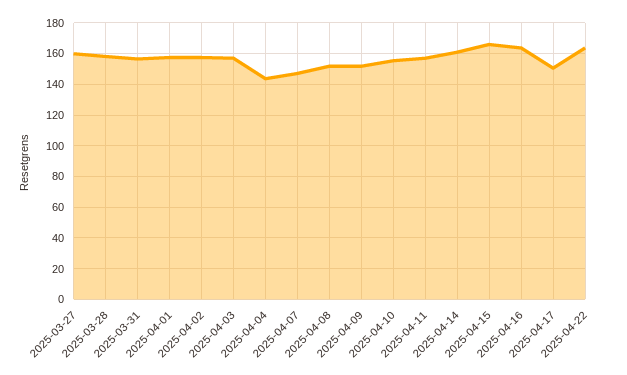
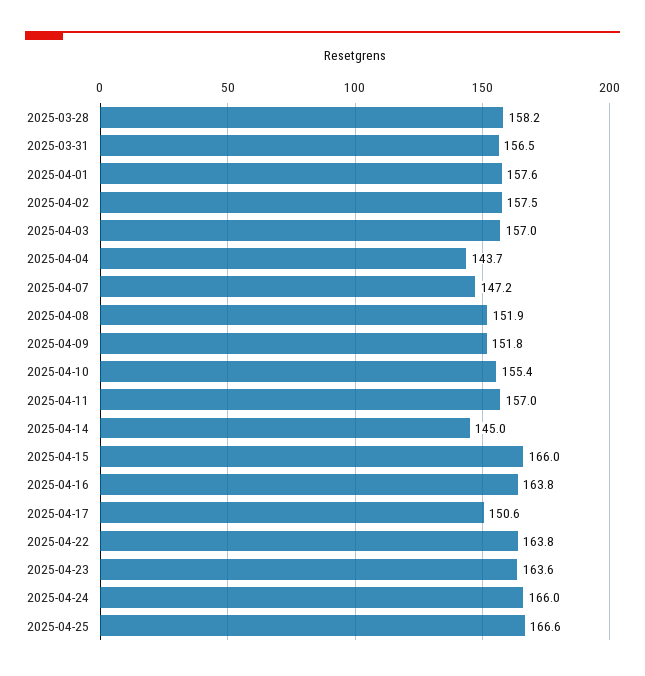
2025-03-27: 160 -> none
2025-04-14: 160 -> 145
2025-04-23: none -> 163.6
2025-04-24: none -> 166
2025-04-25: none -> 166.6

